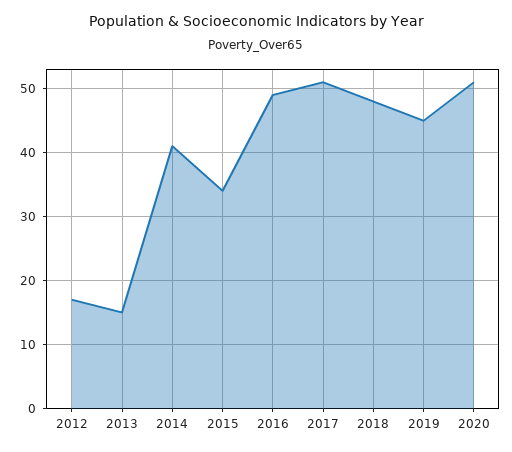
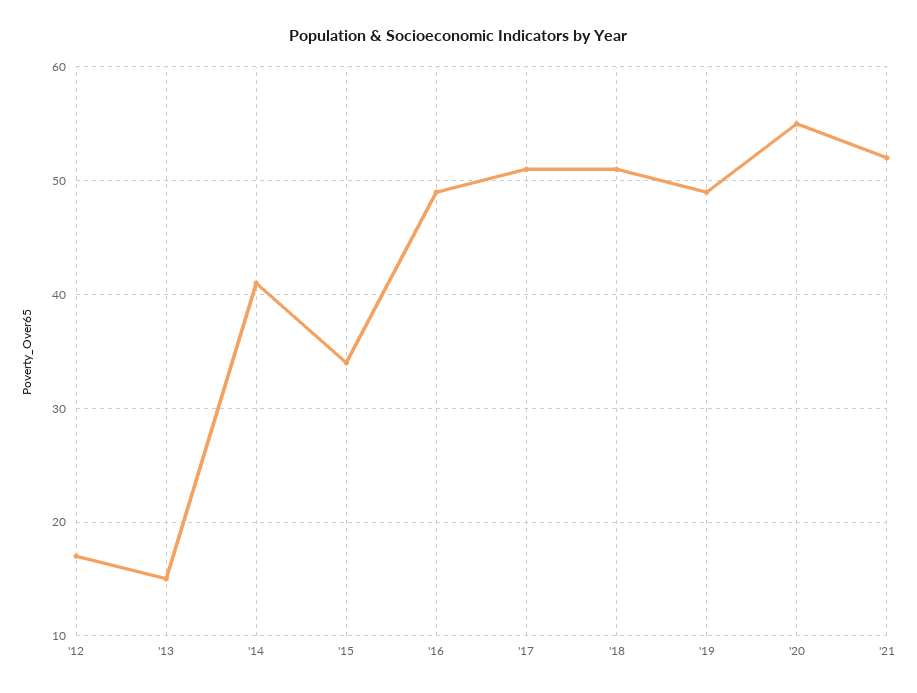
2018: 48 -> 51
2019: 45 -> 49
2020: 51 -> 55
'21: none -> 52

